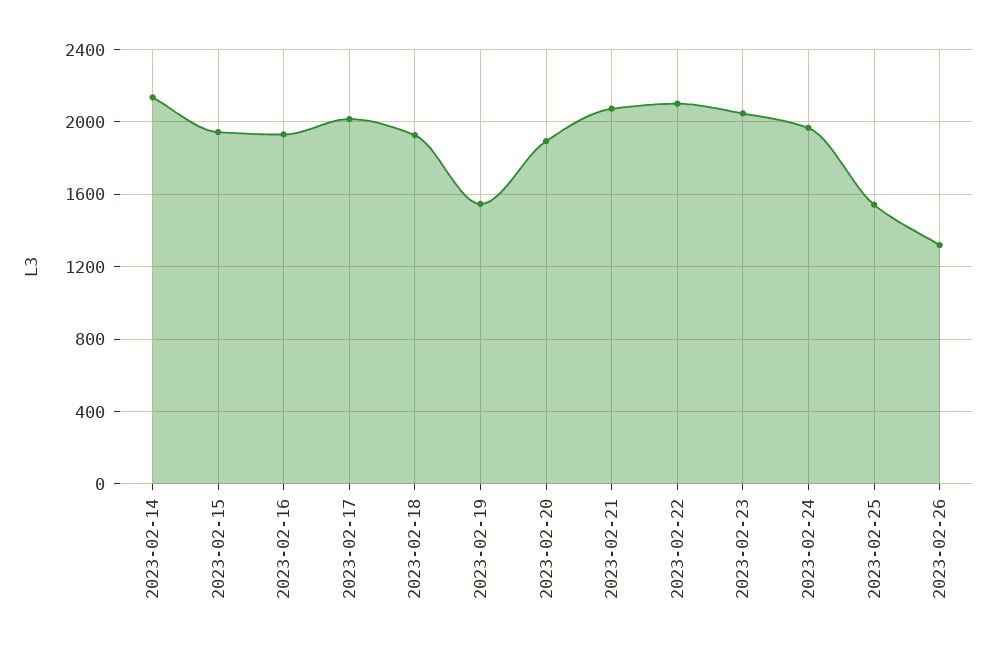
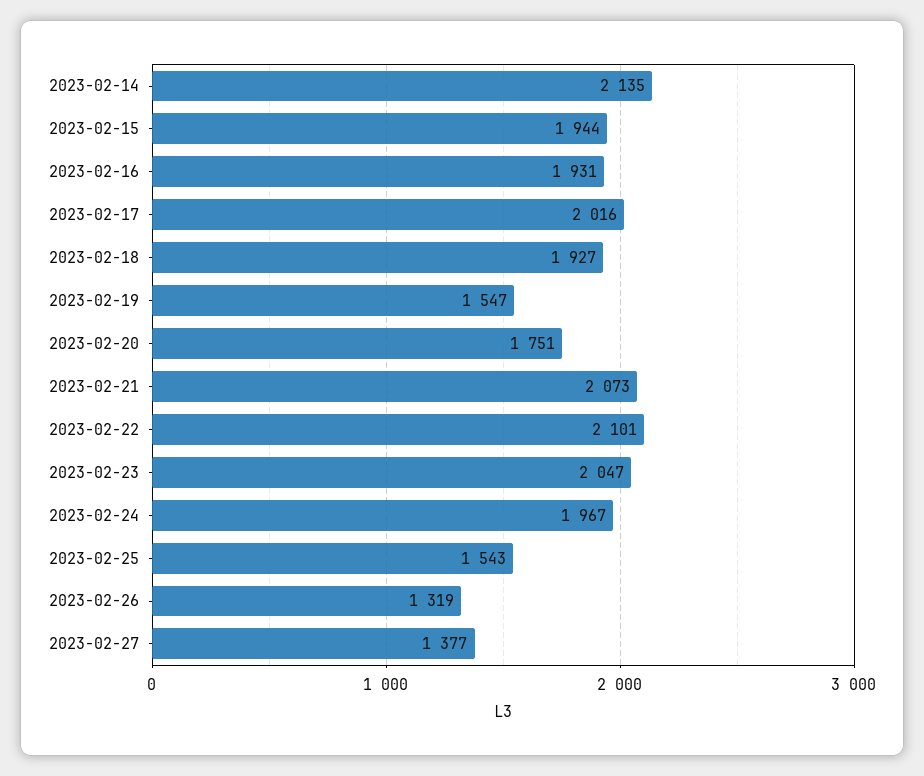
2023-02-20: 1900 -> 1751
2023-02-27: none -> 1377

